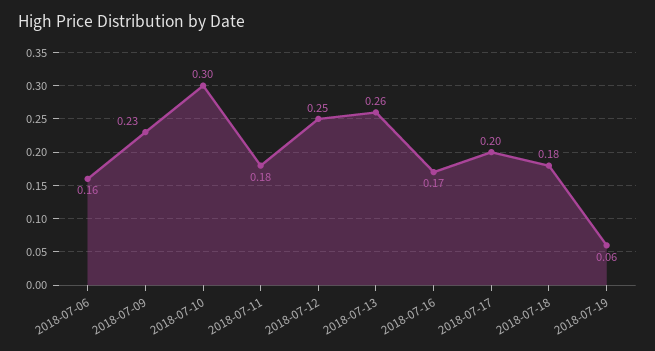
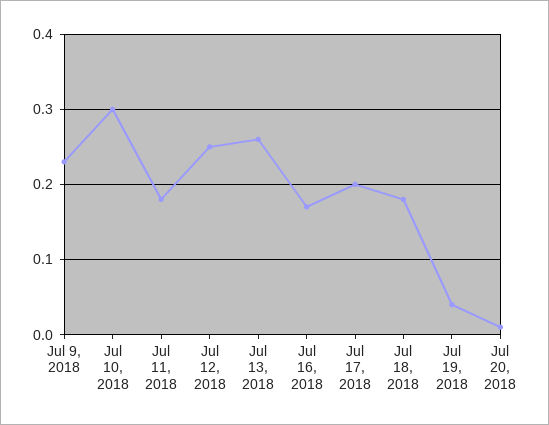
2018-07-06: 0.16 -> none
2018-07-19: 0.06 -> 0.04
Jul 20, 2018: none -> 0.01

